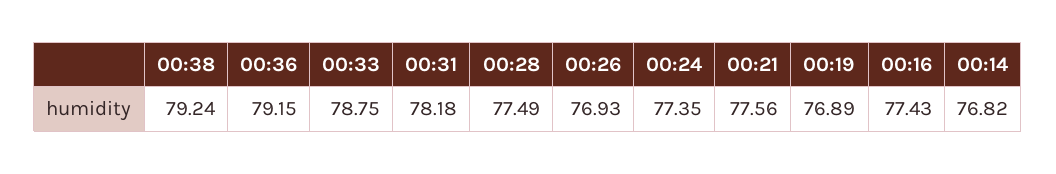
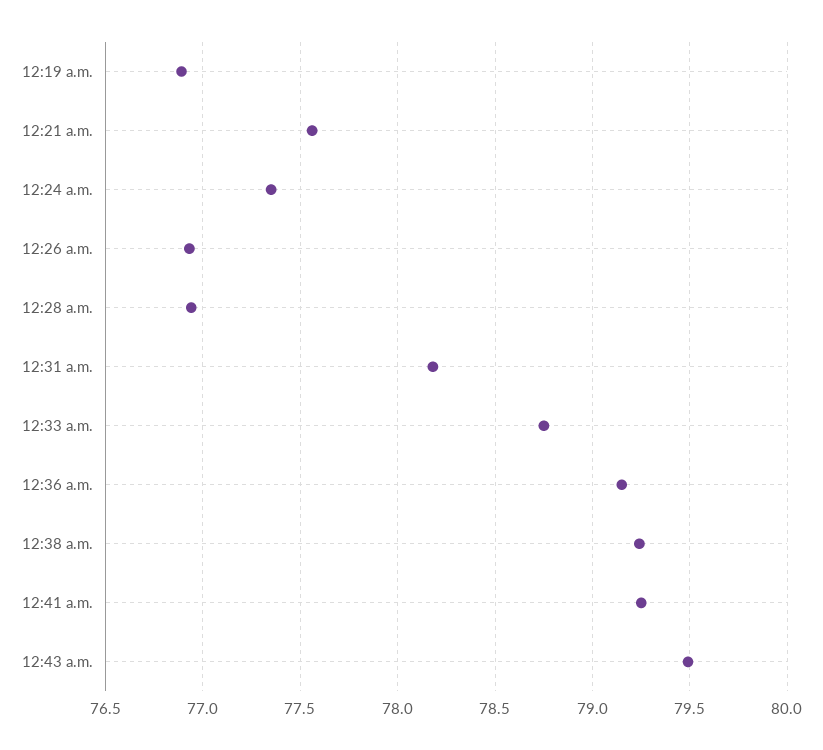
00:28: 77.49 -> 76.95
00:16: 77.43 -> none
00:14: 76.82 -> none
12:41 a.m.: none -> 79.25
12:43 a.m.: none -> 79.5

